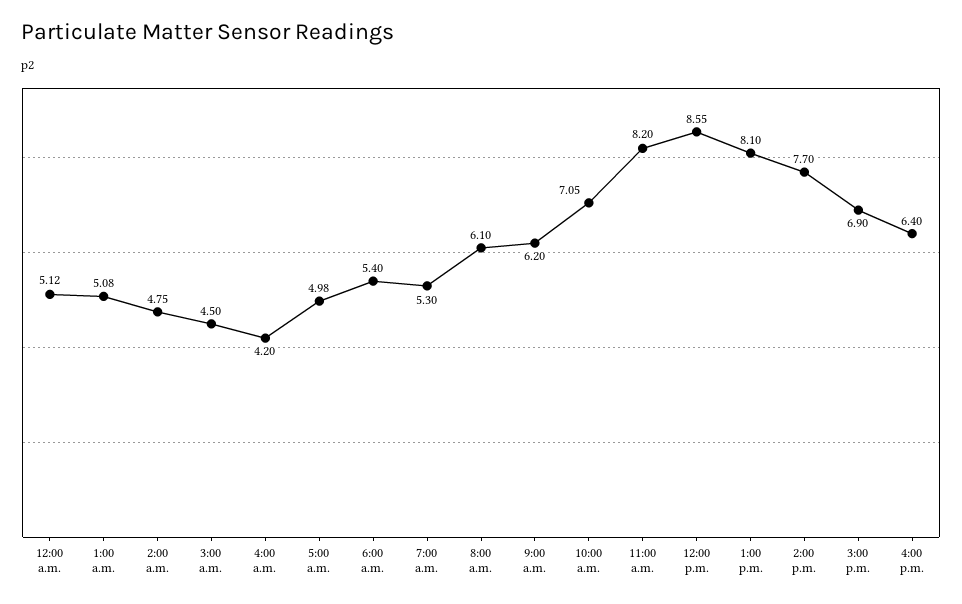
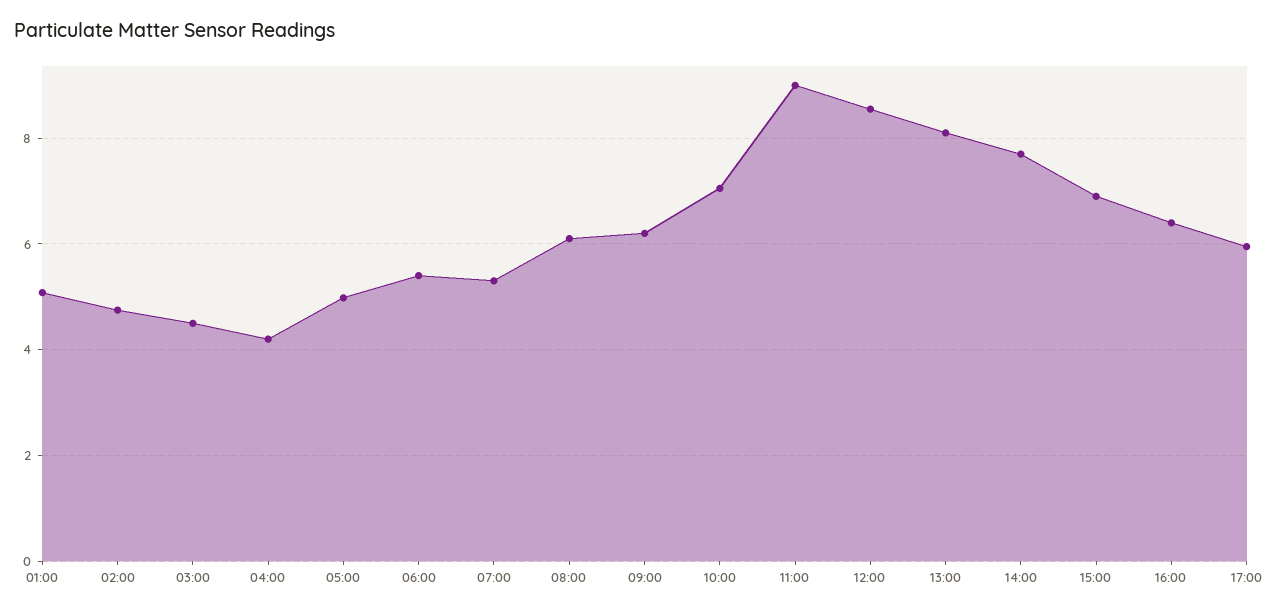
12:00 a.m.: 5.12 -> none
11:00 a.m.: 8.2 -> 9
17:00: none -> 6

